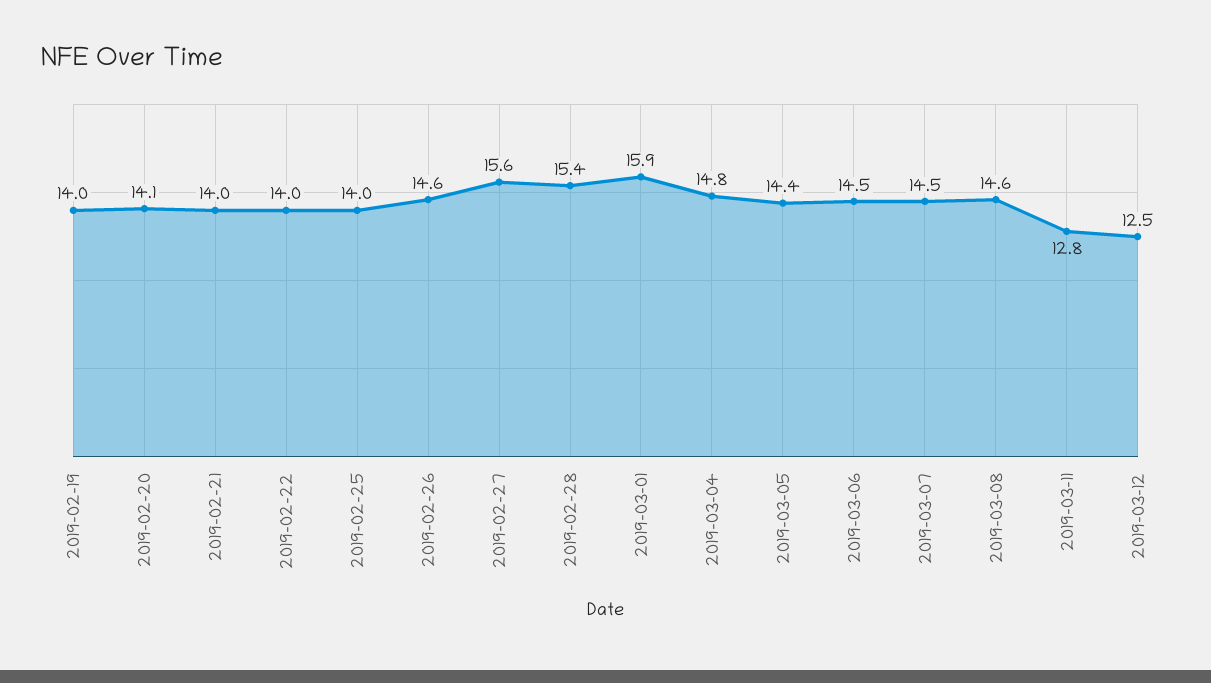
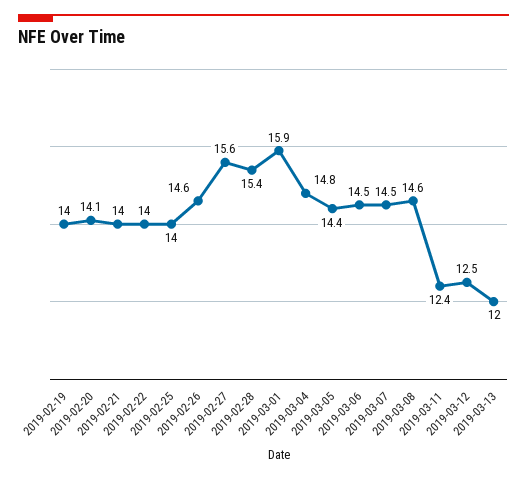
2019-03-11: 12.8 -> 12.4
2019-03-13: none -> 12

